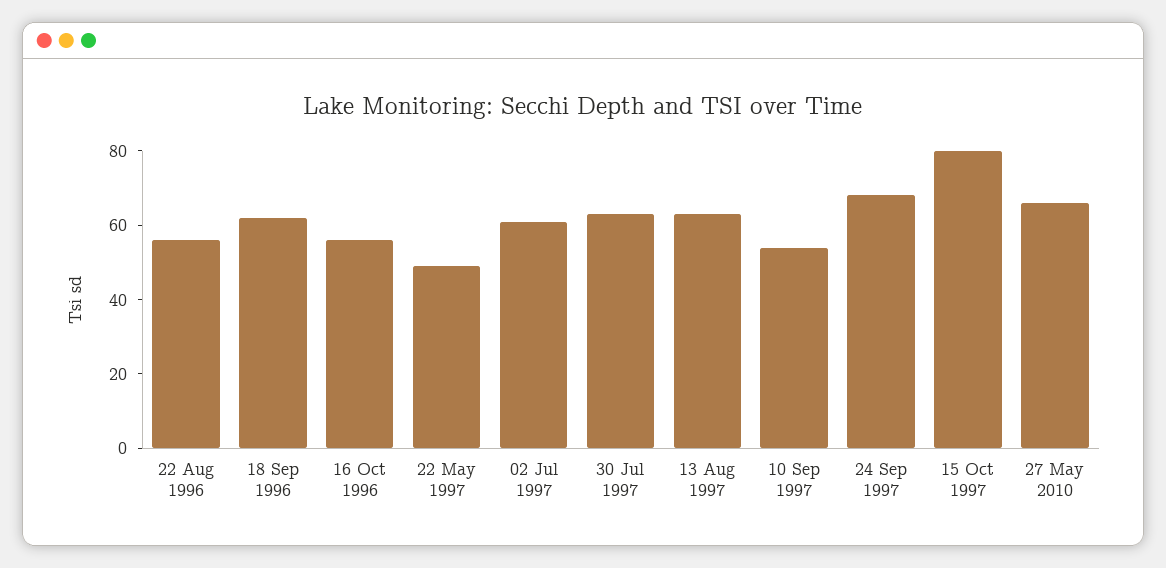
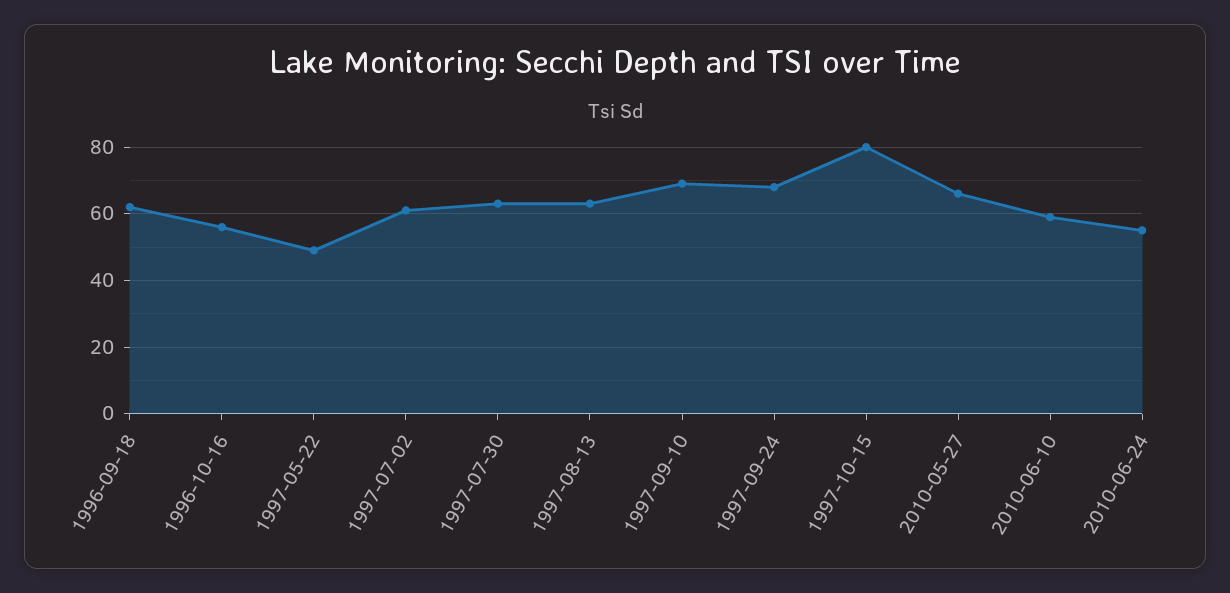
22 Aug 1996: 55 -> none
10 Sep 1997: 55 -> 70
2010-06-10: none -> 60
2010-06-24: none -> 55

